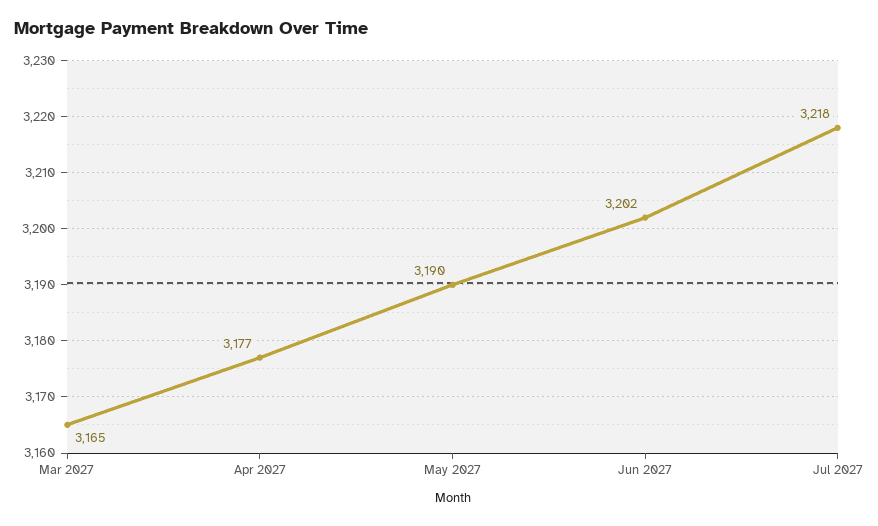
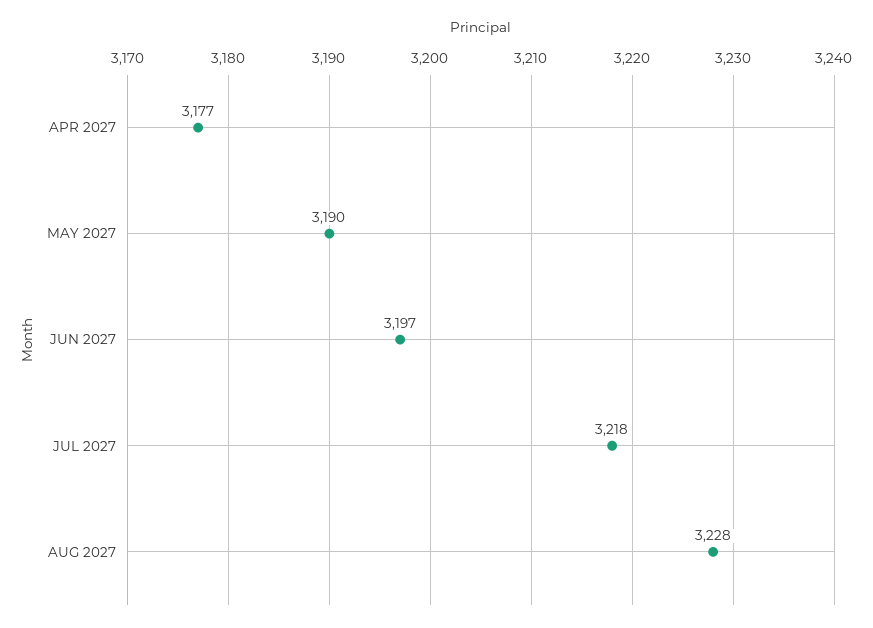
Mar 2027: 3165 -> none
Jun 2027: 3202 -> 3197
AUG 2027: none -> 3228

